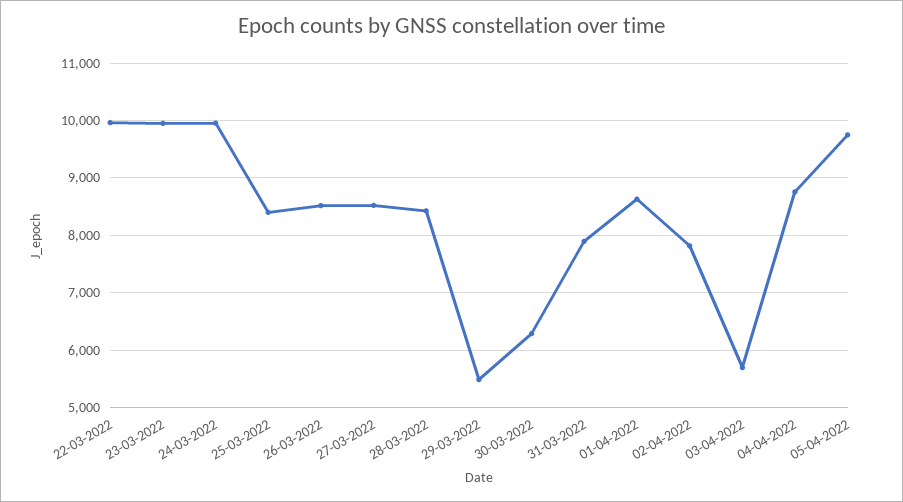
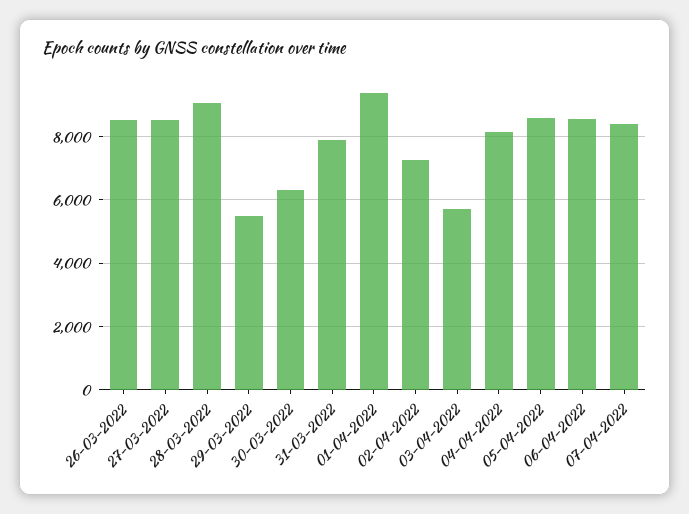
22-03-2022: 10000 -> none
23-03-2022: 10000 -> none
24-03-2022: 10000 -> none
25-03-2022: 8400 -> none
28-03-2022: 8400 -> 9000
01-04-2022: 8600 -> 9400
02-04-2022: 7800 -> 7200
04-04-2022: 8800 -> 8200
05-04-2022: 9800 -> 8600
06-04-2022: none -> 8600
07-04-2022: none -> 8400

